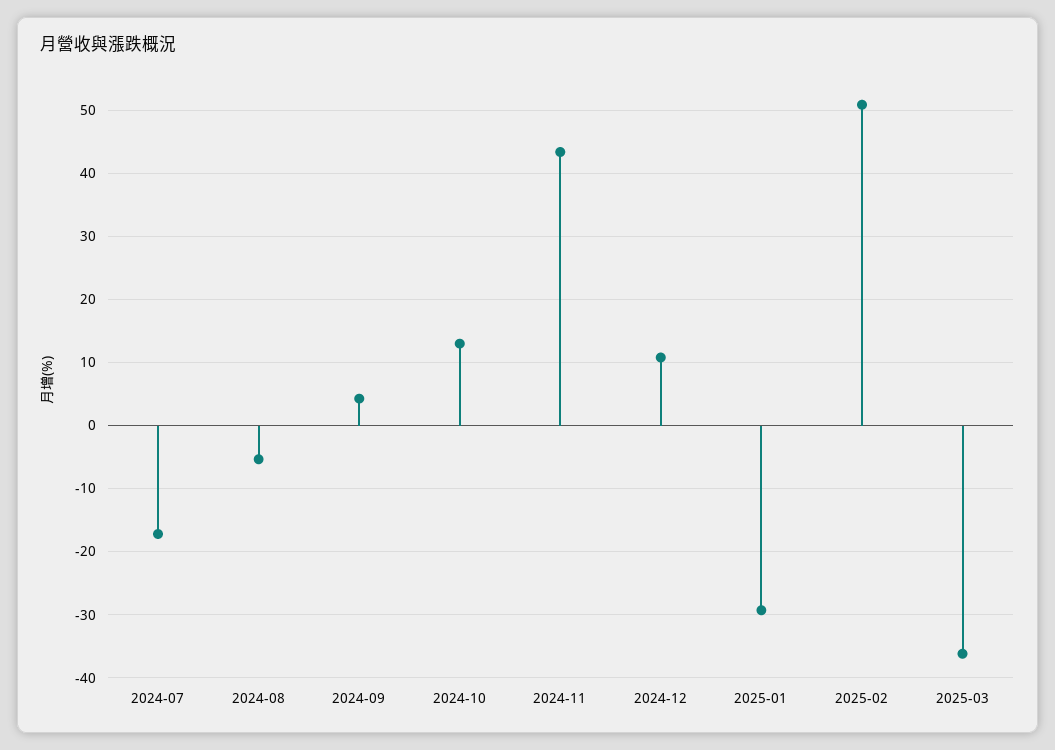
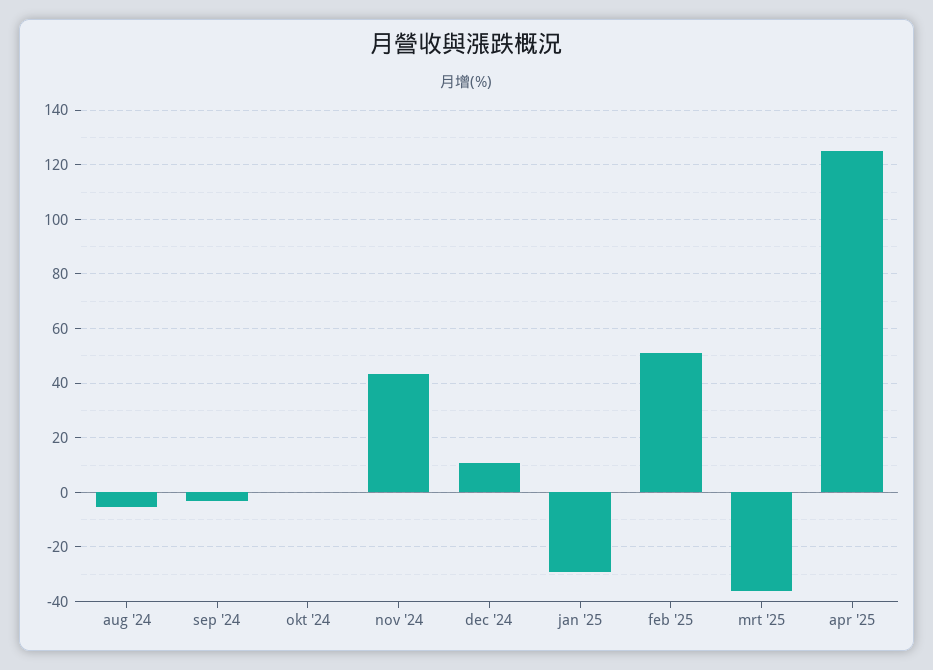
2024-07: -17 -> none
2024-09: 4 -> -2.5
2024-10: 13 -> 0
apr '25: none -> 125

